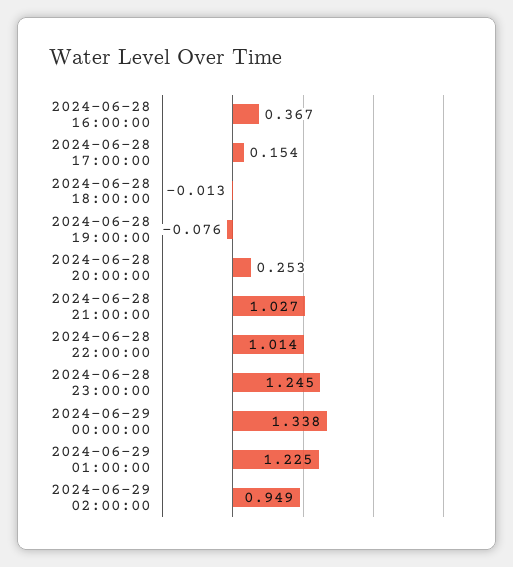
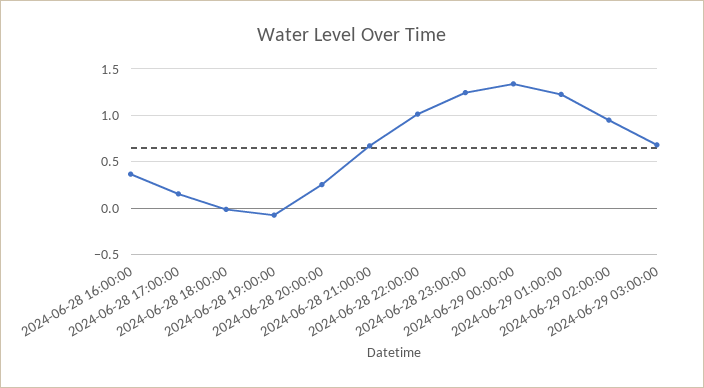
2024-06-28 21:00:00: 1.027 -> 0.7
2024-06-29 03:00:00: none -> 0.7

